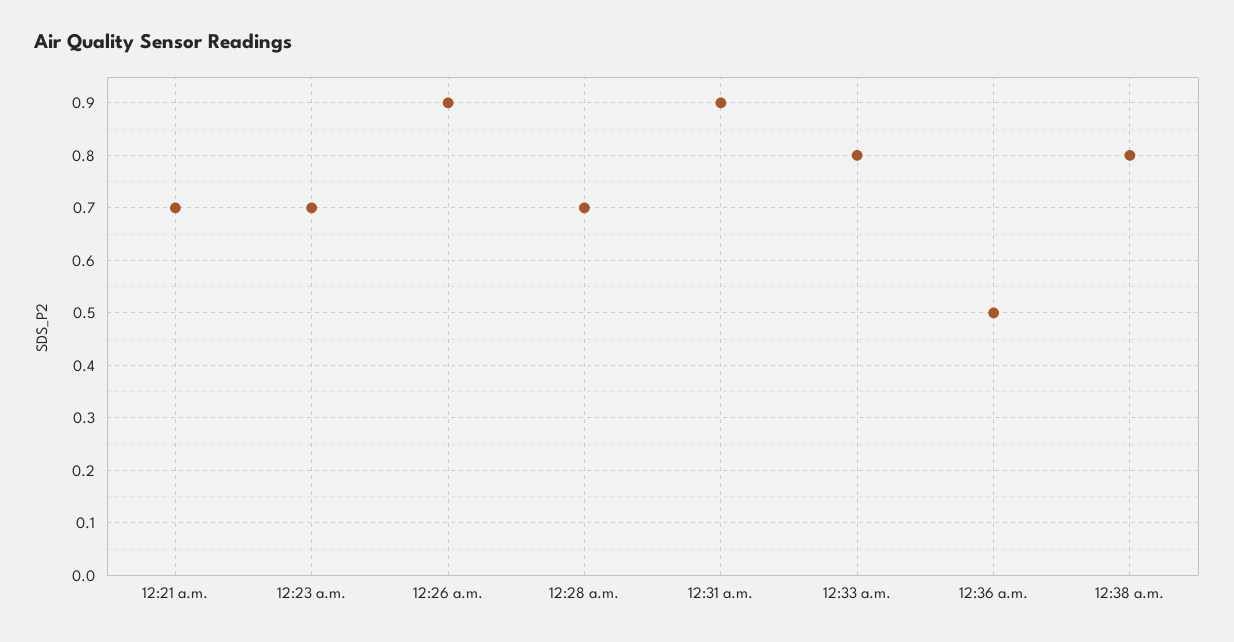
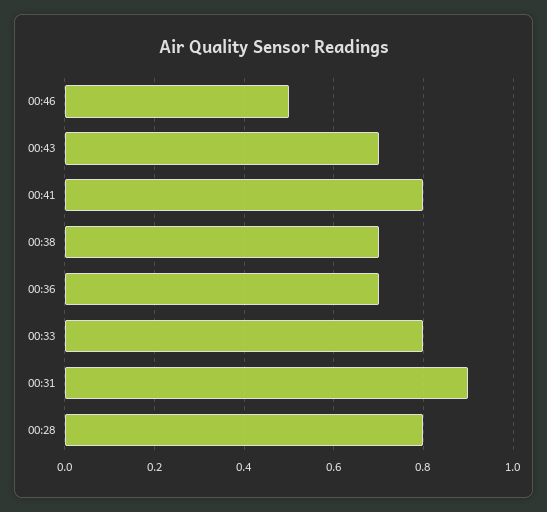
12:21 a.m.: 0.7 -> none
12:23 a.m.: 0.7 -> none
12:26 a.m.: 0.9 -> none
12:28 a.m.: 0.7 -> 0.8
12:36 a.m.: 0.5 -> 0.7
12:38 a.m.: 0.8 -> 0.7
00:46: none -> 0.5
00:43: none -> 0.7
00:41: none -> 0.8

